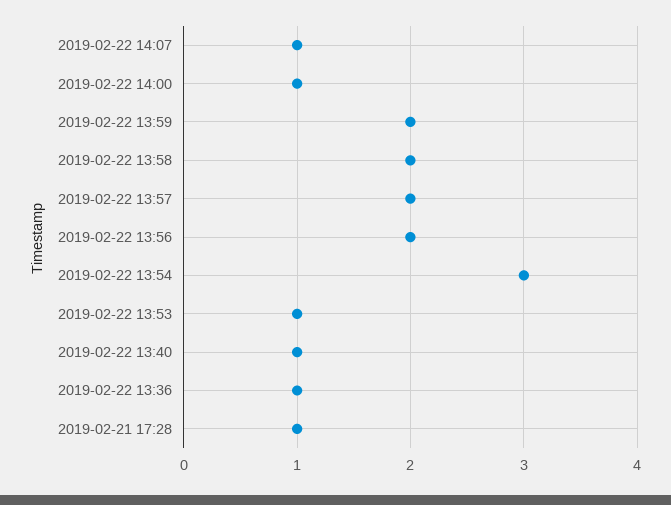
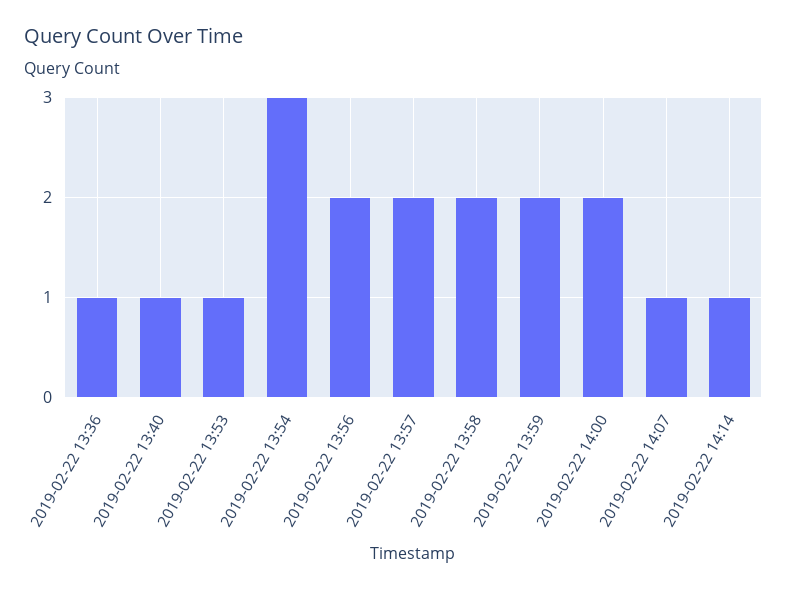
2019-02-22 14:00: 1 -> 2
2019-02-21 17:28: 1 -> none
2019-02-22 14:14: none -> 1

